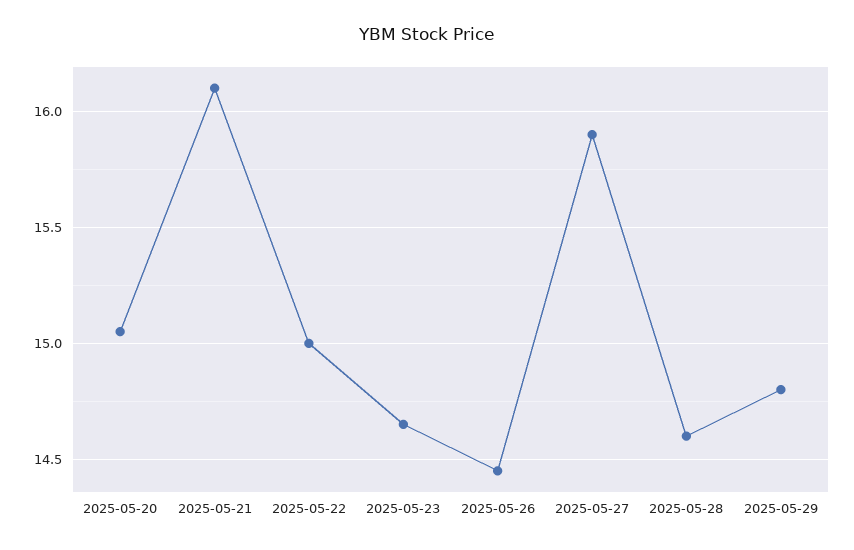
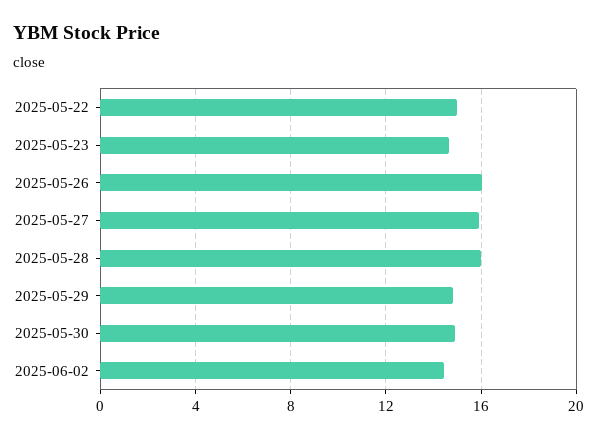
2025-05-20: 15.05 -> none
2025-05-21: 16.1 -> none
2025-05-26: 14.45 -> 16
2025-05-28: 14.6 -> 16
2025-05-30: none -> 15
2025-06-02: none -> 14.5

